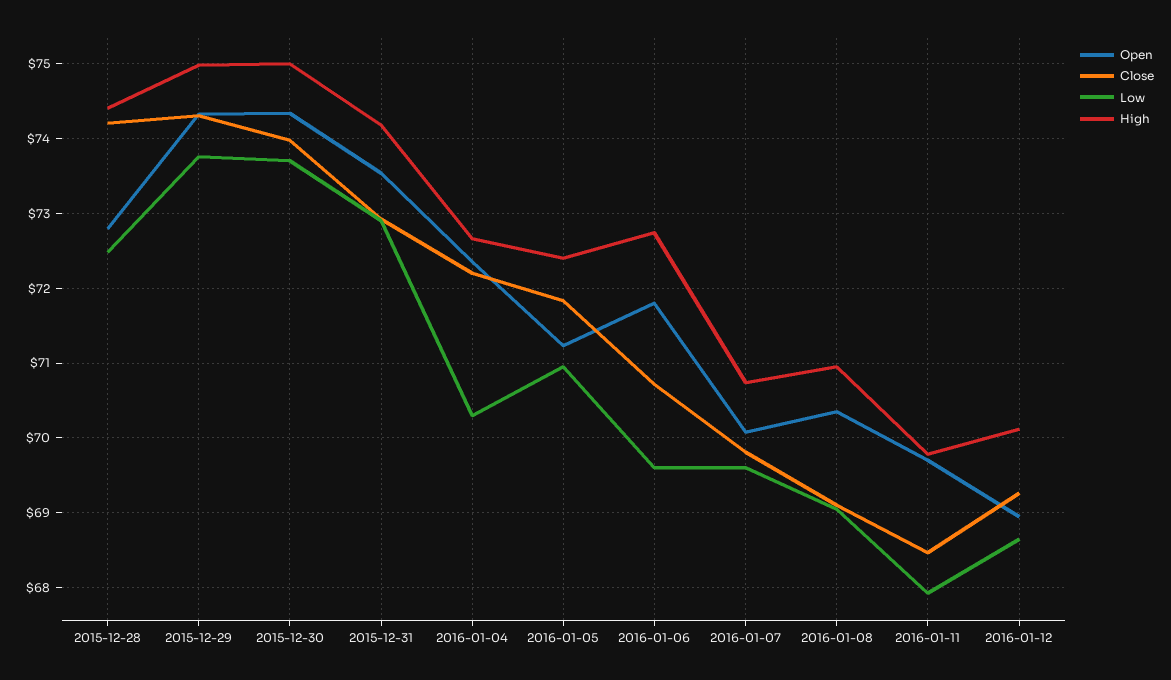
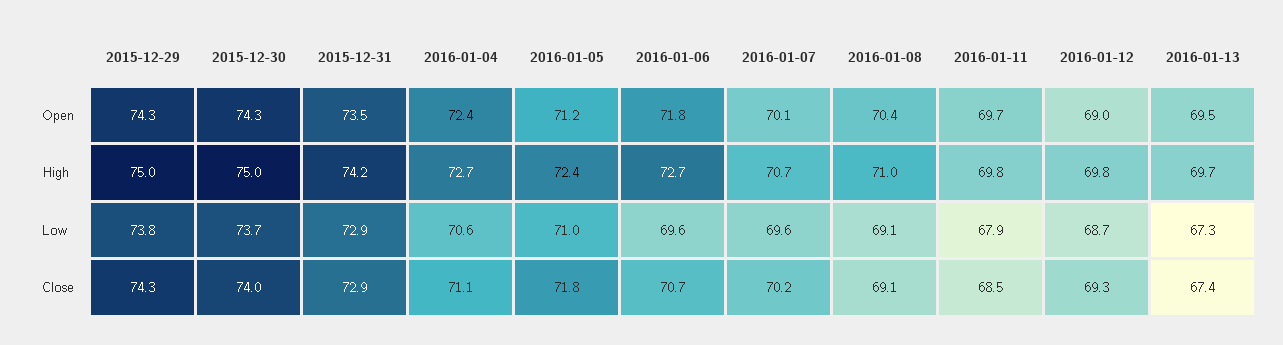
Open, 2015-12-28: 72.8 -> none
Close, 2015-12-28: 74.2 -> none
Low, 2015-12-28: 72.5 -> none
High, 2015-12-28: 74.4 -> none
Close, 2016-01-04: 72.2 -> 71.1
Low, 2016-01-04: 70.3 -> 70.6
Close, 2016-01-07: 69.8 -> 70.2
High, 2016-01-12: 70.1 -> 69.8
Open, 2016-01-13: none -> 69.5
High, 2016-01-13: none -> 69.7
Low, 2016-01-13: none -> 67.3
Close, 2016-01-13: none -> 67.4

